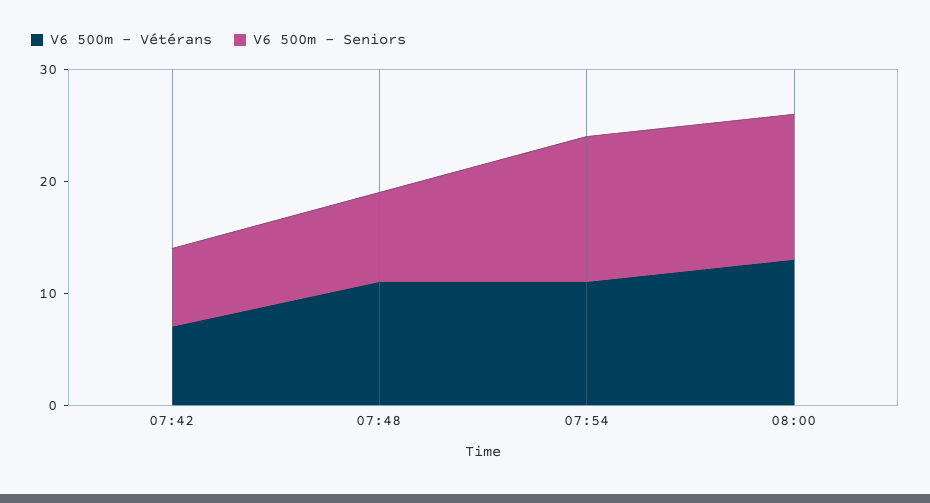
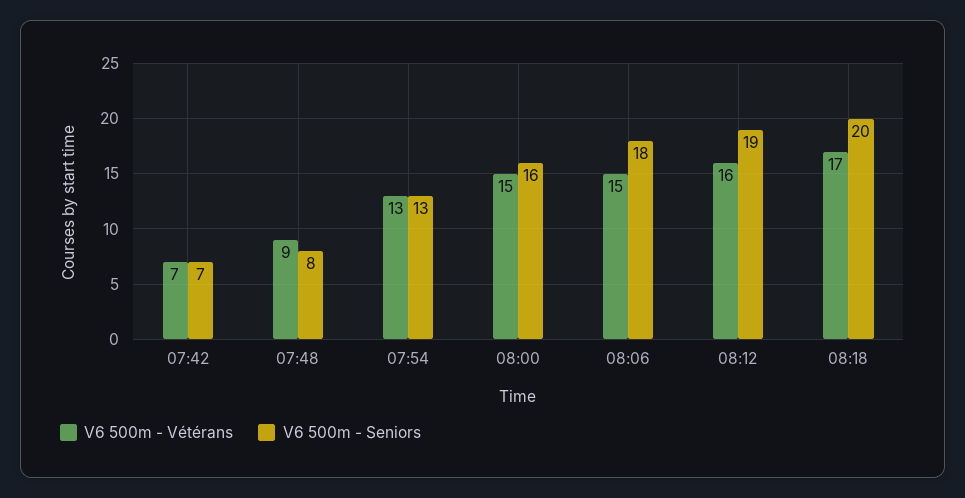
V6 500m - Vétérans, 07:48: 11 -> 9
V6 500m - Vétérans, 07:54: 11 -> 13
V6 500m - Vétérans, 08:00: 13 -> 15
V6 500m - Seniors, 08:00: 13 -> 16
V6 500m - Vétérans, 08:06: none -> 15
V6 500m - Seniors, 08:06: none -> 18
V6 500m - Vétérans, 08:12: none -> 16
V6 500m - Seniors, 08:12: none -> 19
V6 500m - Vétérans, 08:18: none -> 17
V6 500m - Seniors, 08:18: none -> 20

